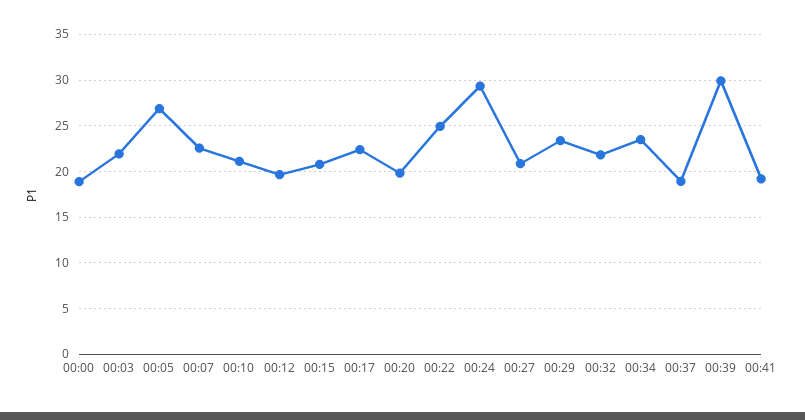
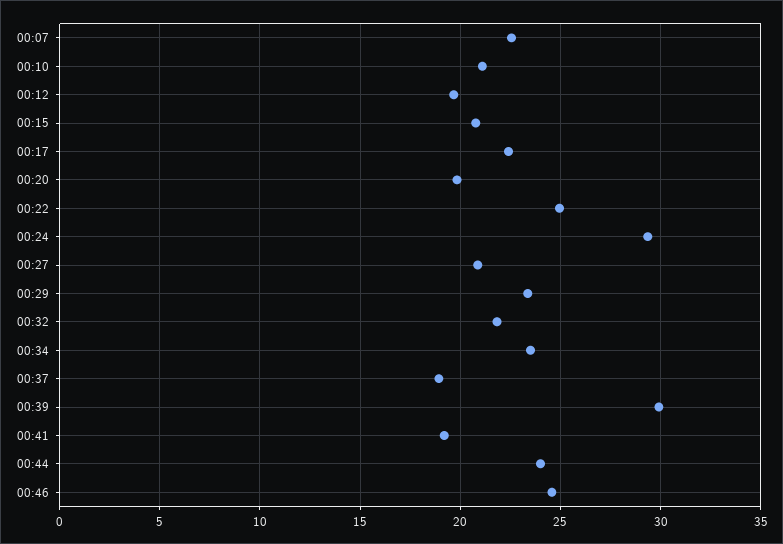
00:00: 19 -> none
00:03: 22 -> none
00:05: 27 -> none
00:44: none -> 24
00:46: none -> 24.5

